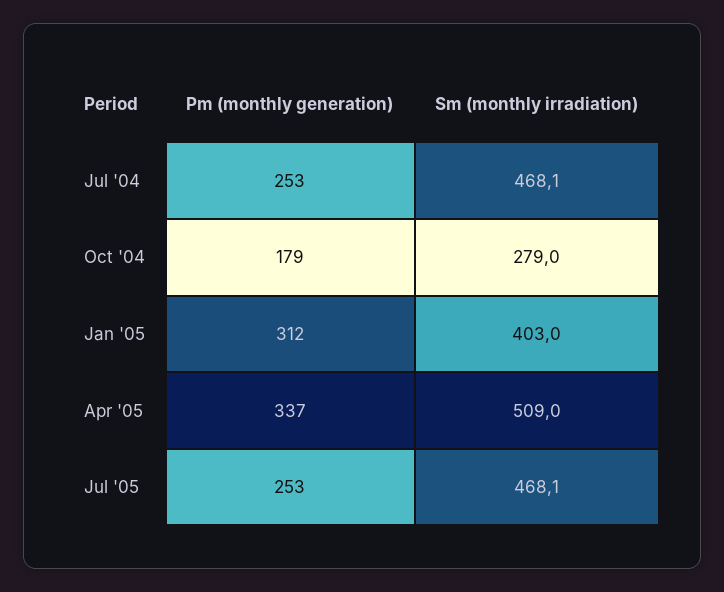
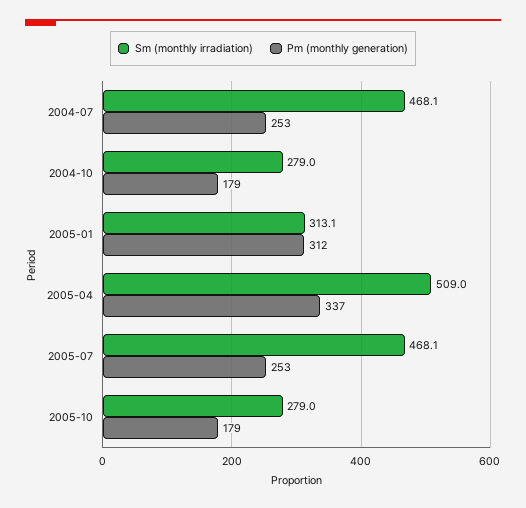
Sm (monthly irradiation), Jan '05: 403 -> 313.1
Sm (monthly irradiation), 2005-10: none -> 279
Pm (monthly generation), 2005-10: none -> 179

